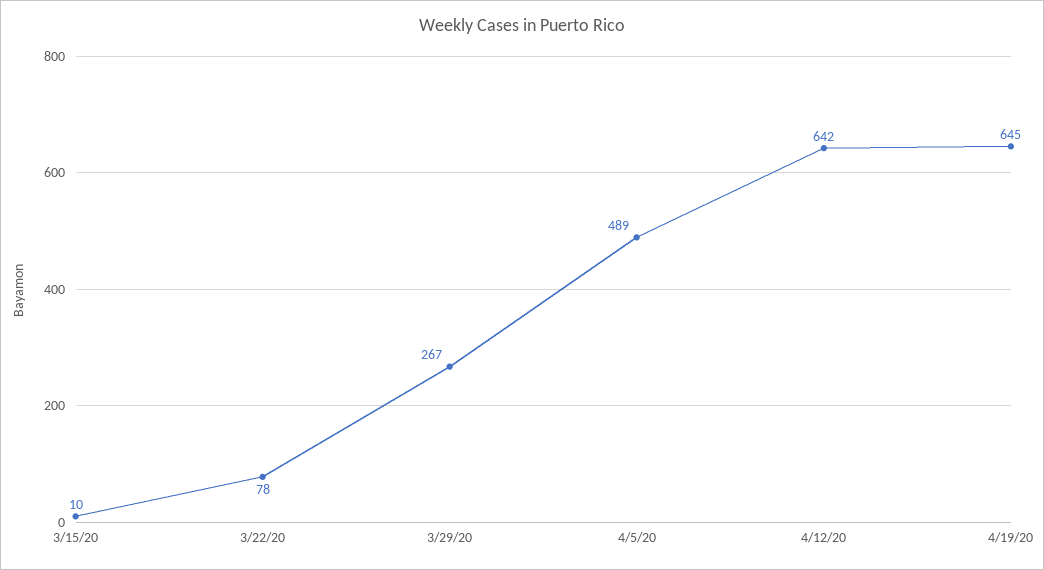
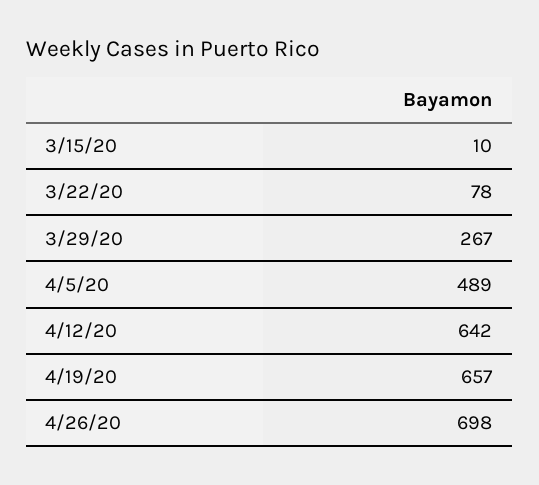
4/19/20: 645 -> 657
4/26/20: none -> 698

